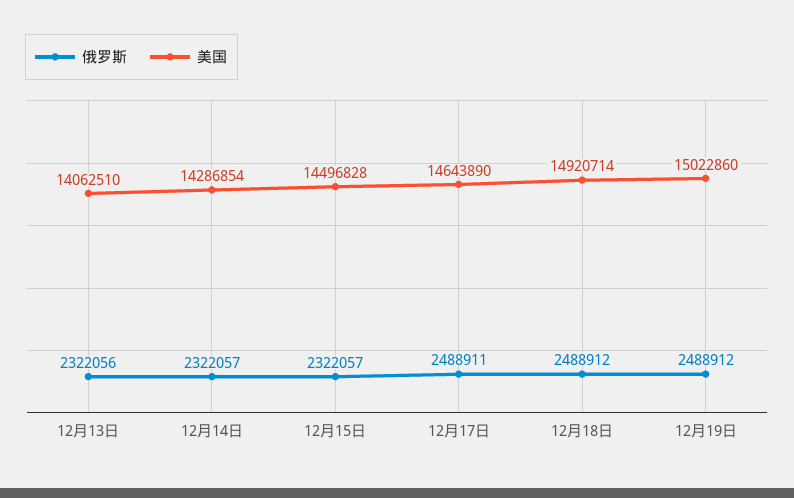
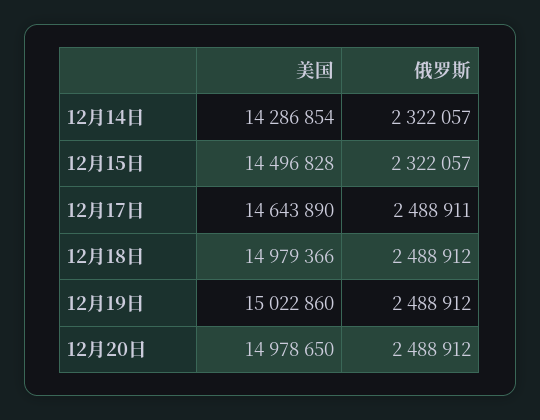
俄罗斯, 12月13日: 2322056 -> none
美国, 12月13日: 14062510 -> none
美国, 12月18日: 14920714 -> 14979366
美国, 12月20日: none -> 14978650
俄罗斯, 12月20日: none -> 2488912

